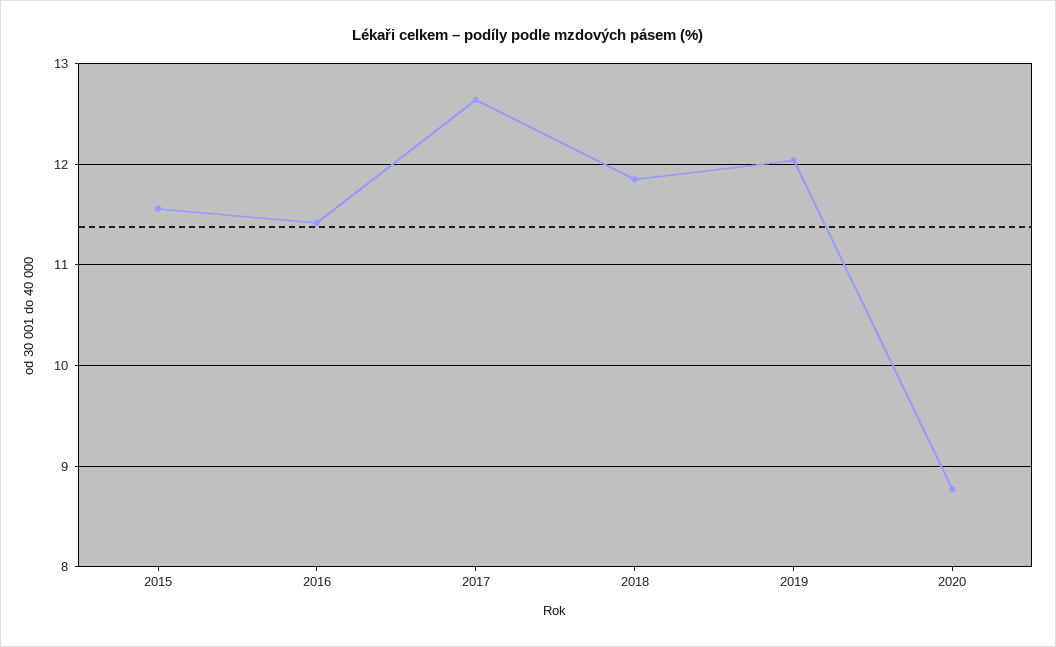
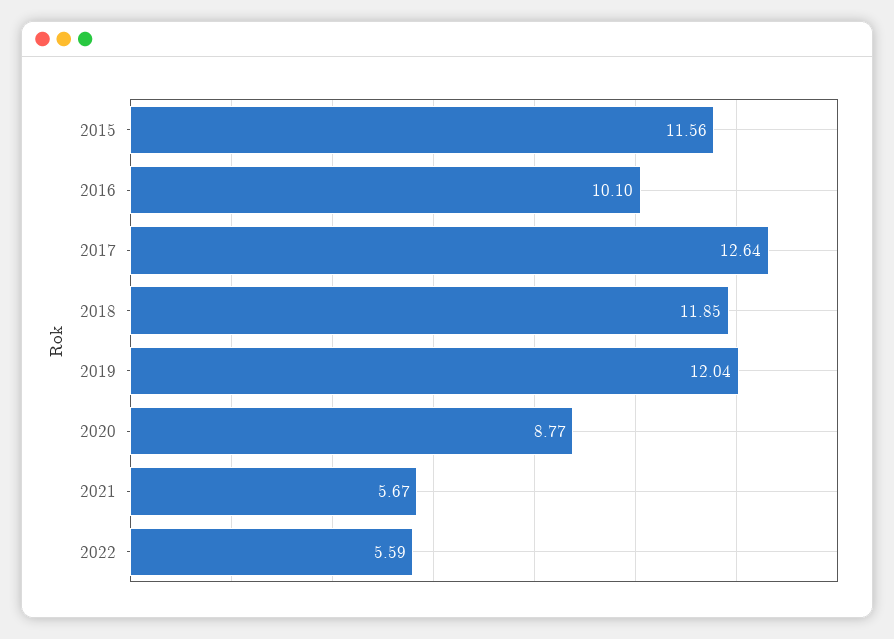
2016: 11.4 -> 10.1
2021: none -> 5.67
2022: none -> 5.59

